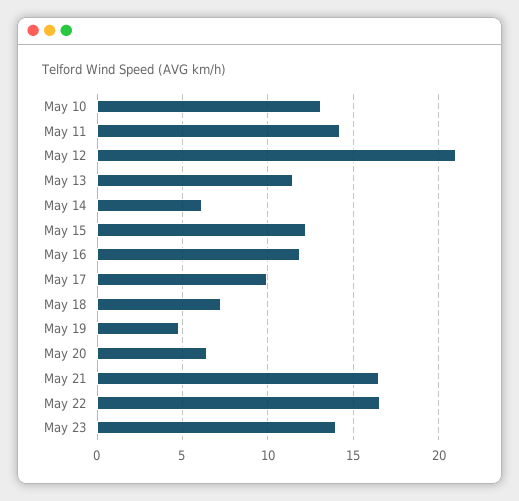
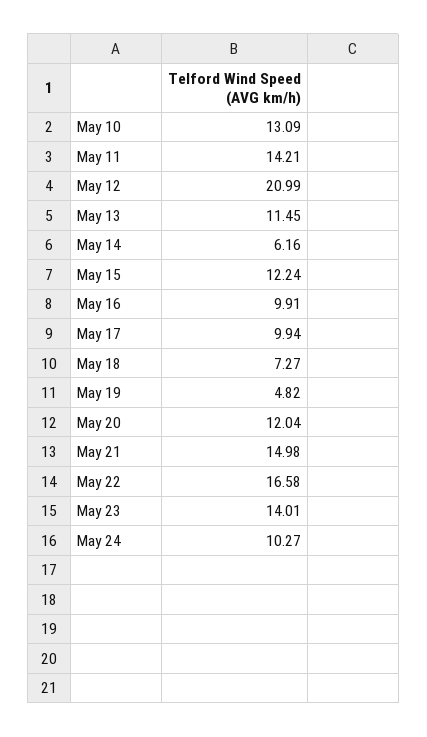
May 16: 12 -> 9.91
May 20: 6.5 -> 12.04
May 21: 16.5 -> 14.98
May 24: none -> 10.27

